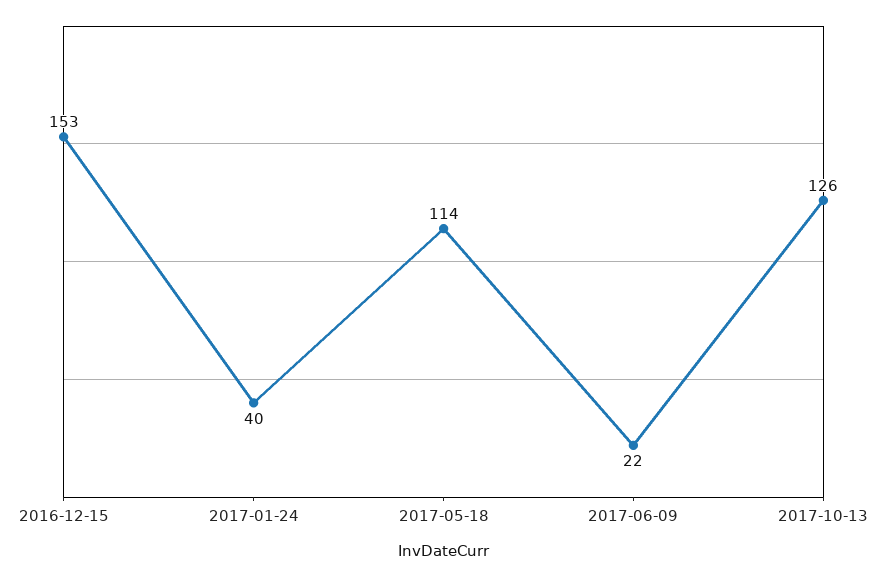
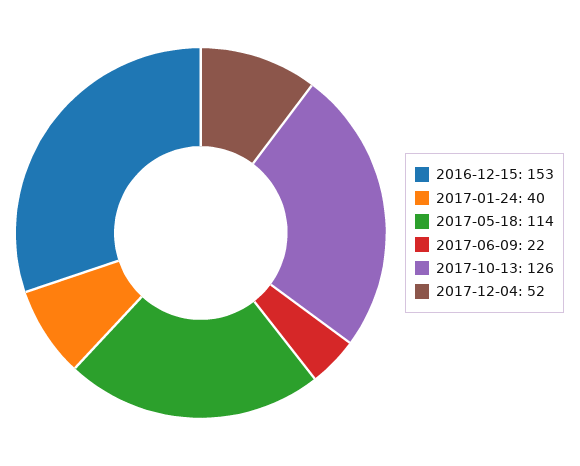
2017-12-04: none -> 52

